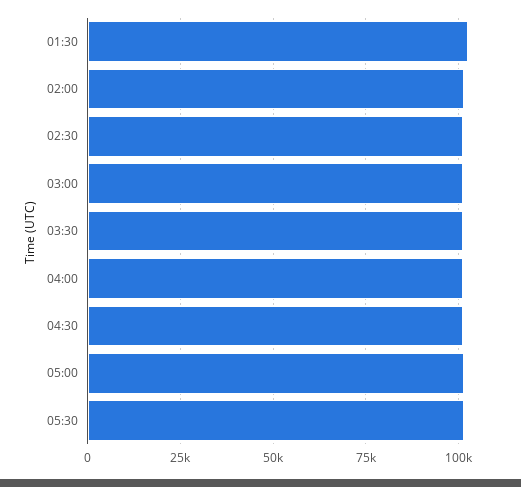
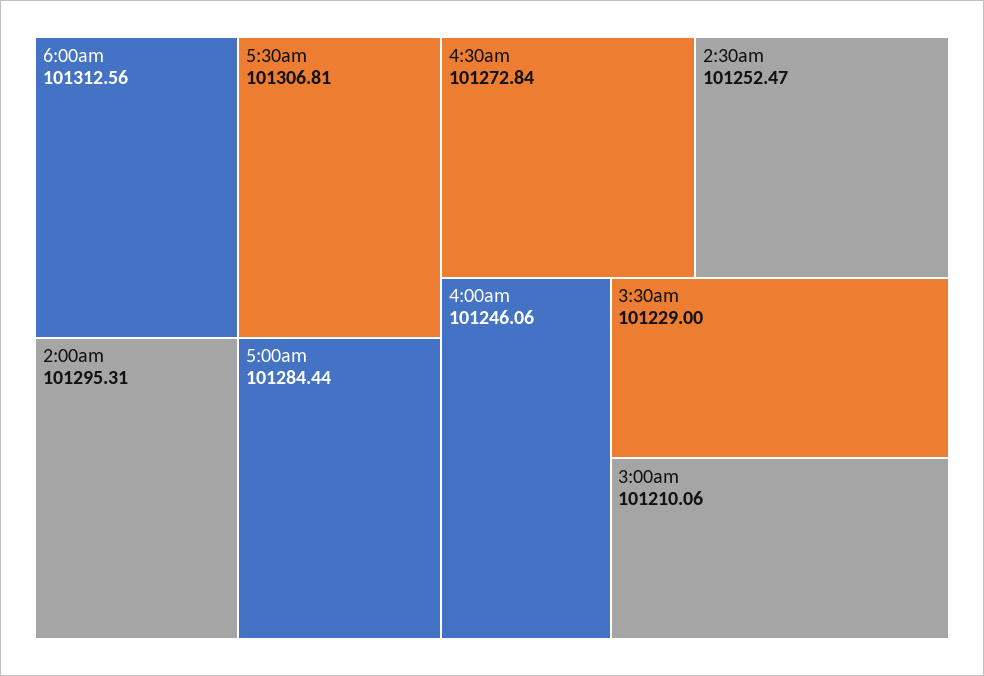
01:30: 102500 -> none
6:00am: none -> 101312.56

